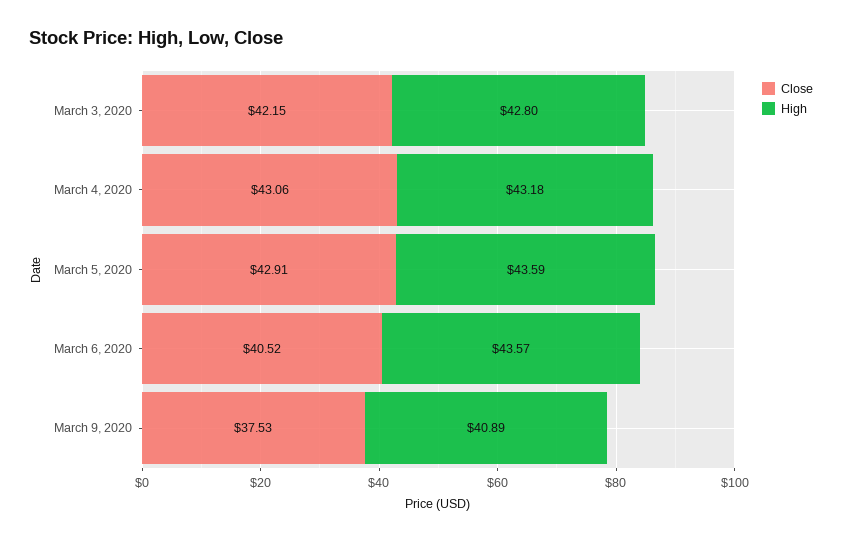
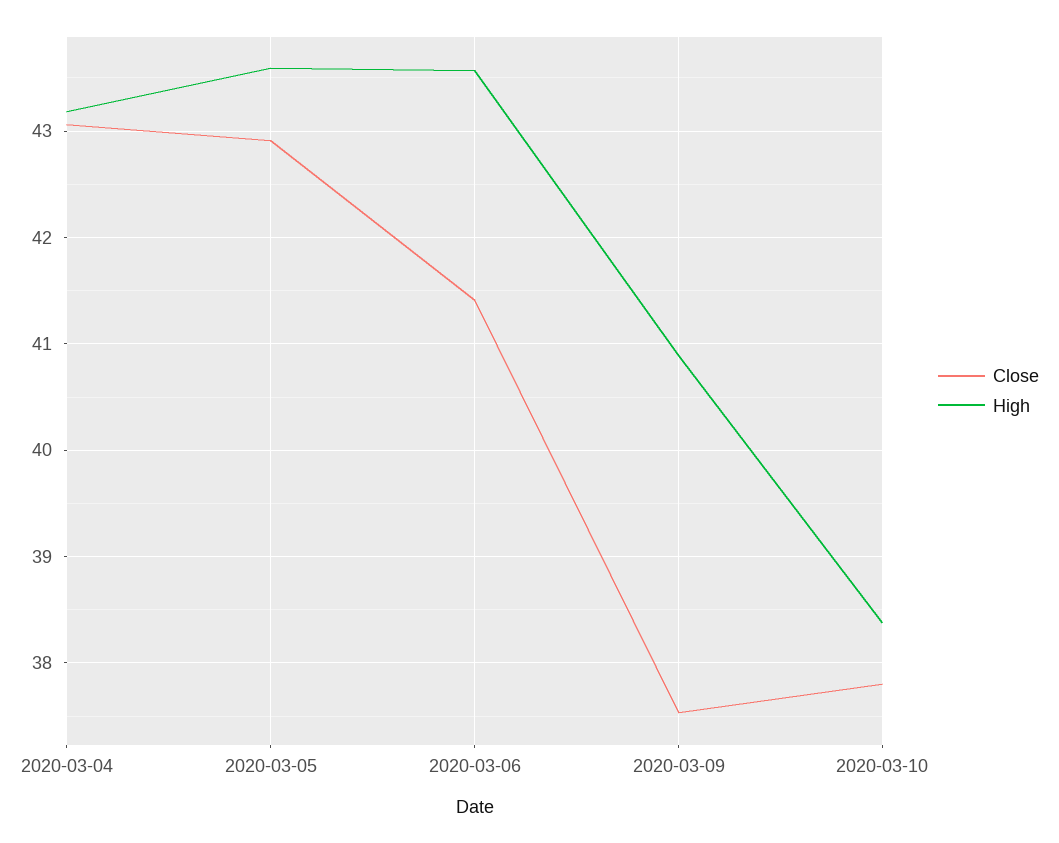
Close, March 3, 2020: 42.15 -> none
High, March 3, 2020: 42.8 -> none
Close, March 6, 2020: 40.52 -> 41.4
Close, 2020-03-10: none -> 37.8
High, 2020-03-10: none -> 38.4

